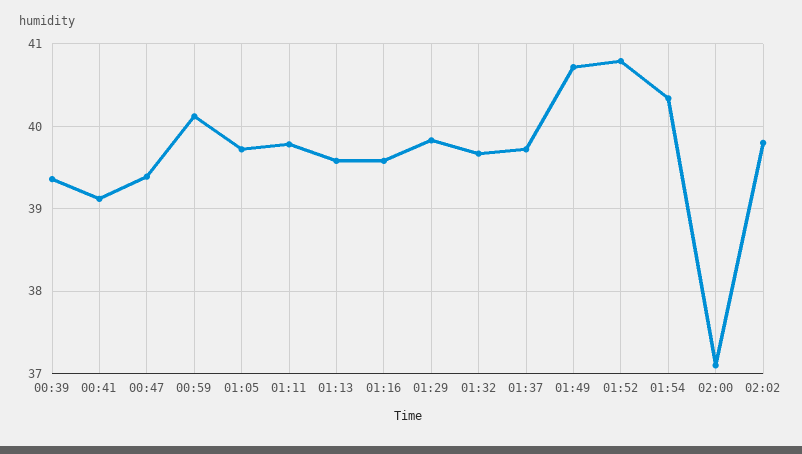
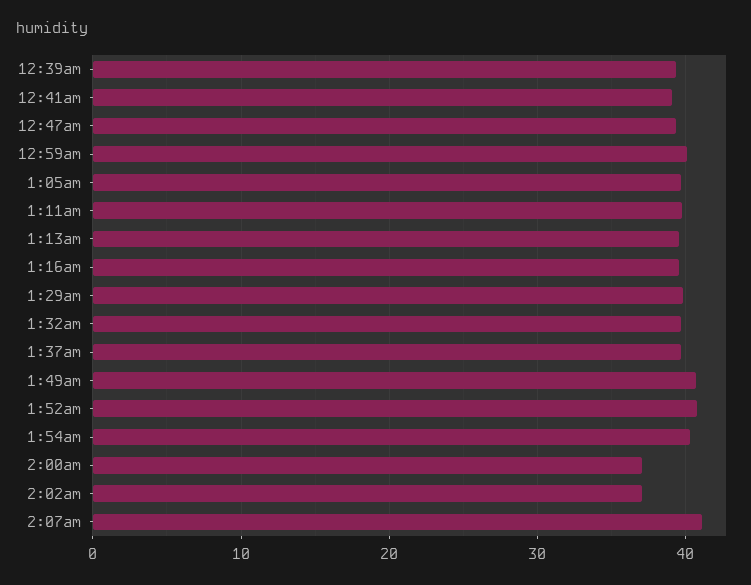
02:02: 39.8 -> 37
2:07am: none -> 41

